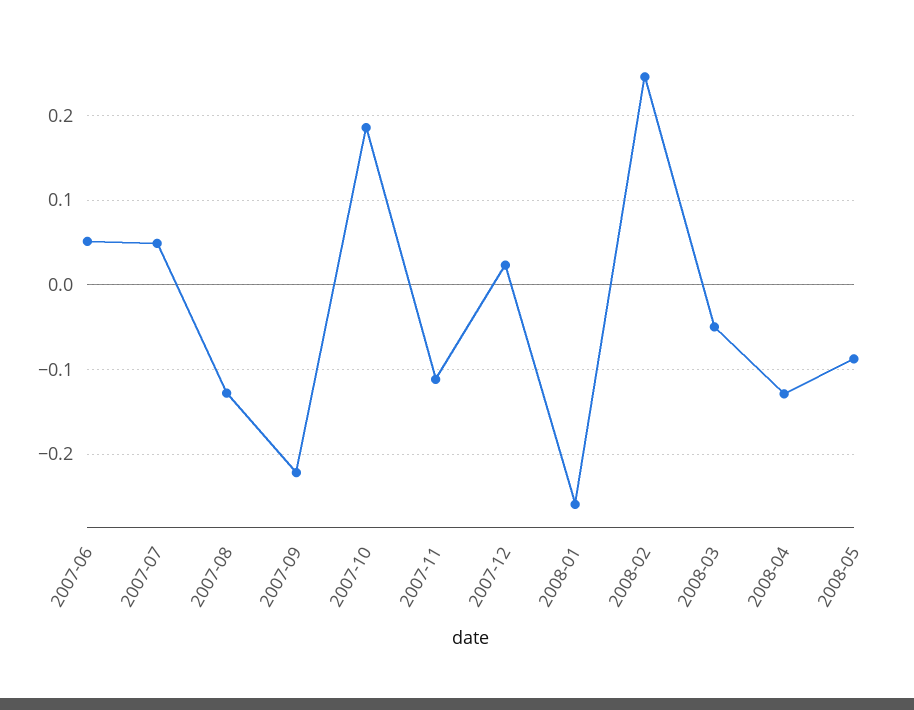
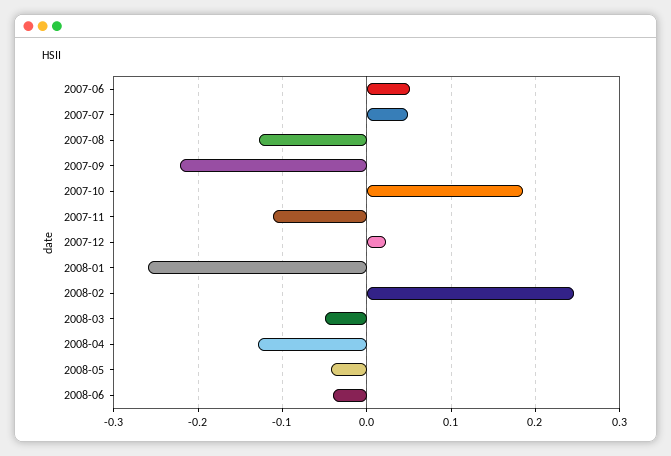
2008-05: -0.09 -> -0.04
2008-06: none -> -0.04

